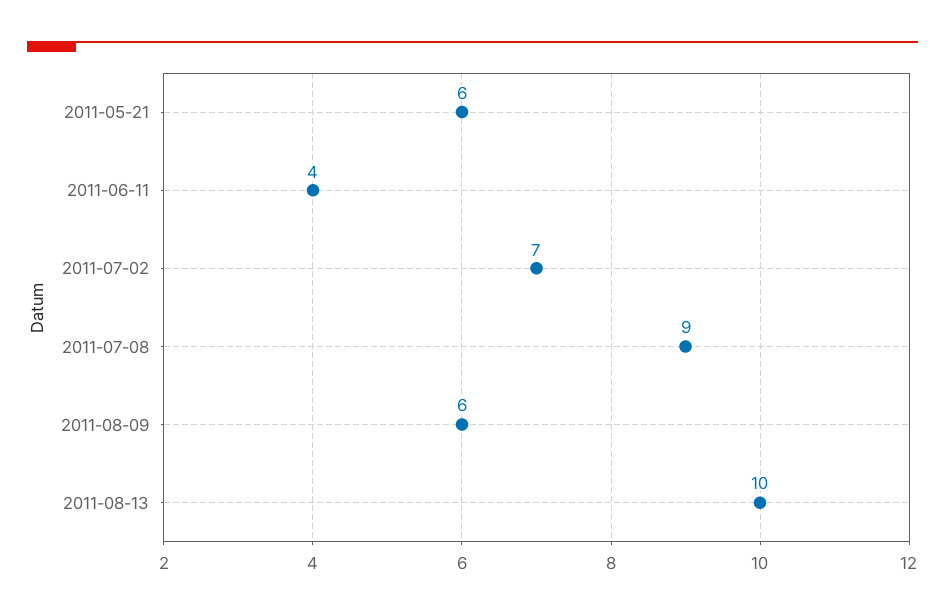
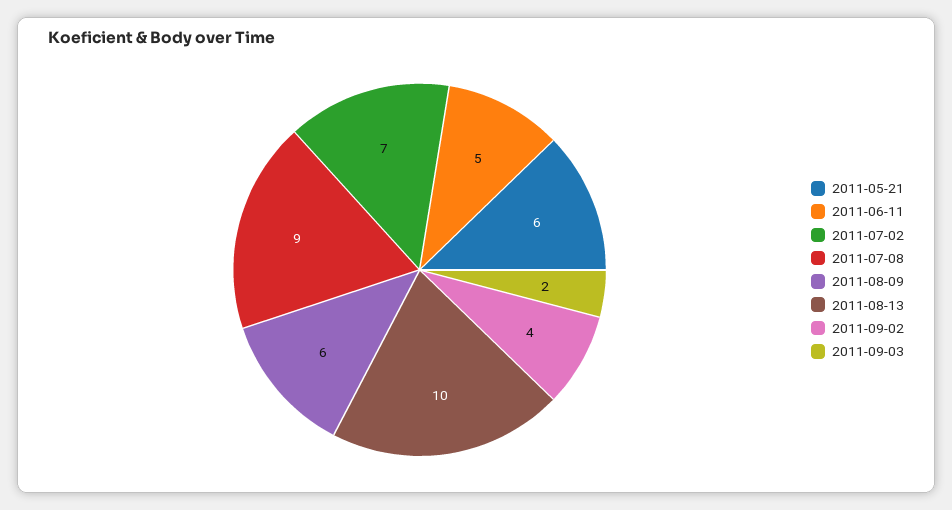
2011-06-11: 4 -> 5
2011-09-02: none -> 4
2011-09-03: none -> 2

